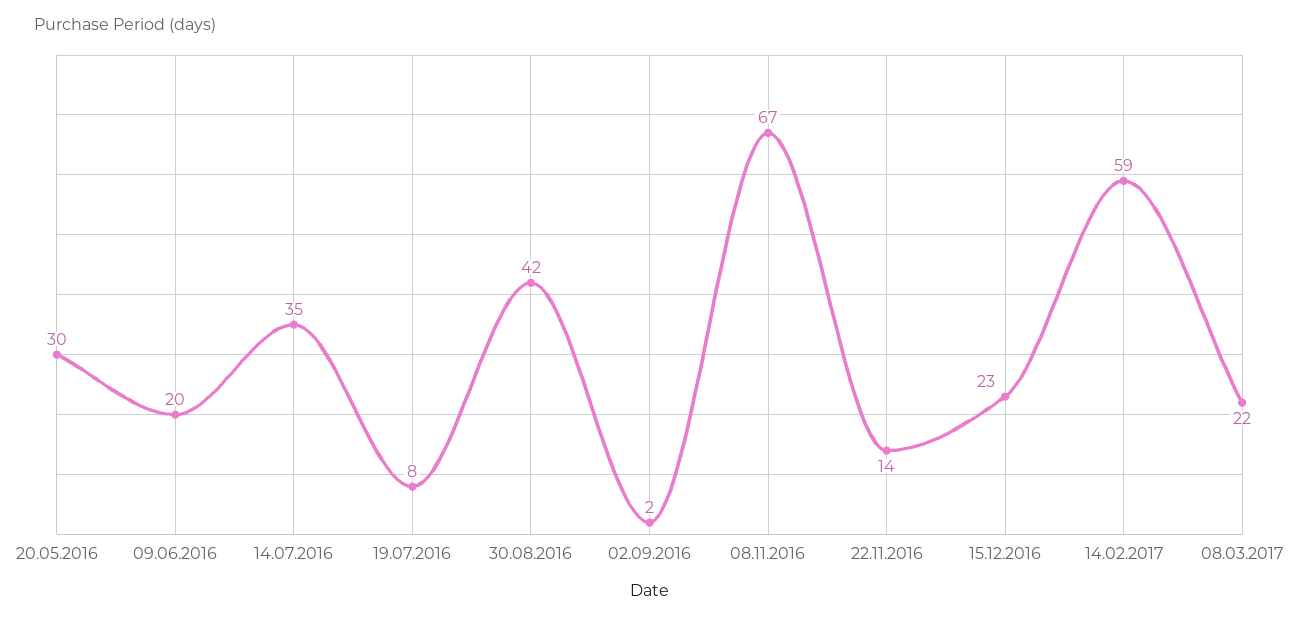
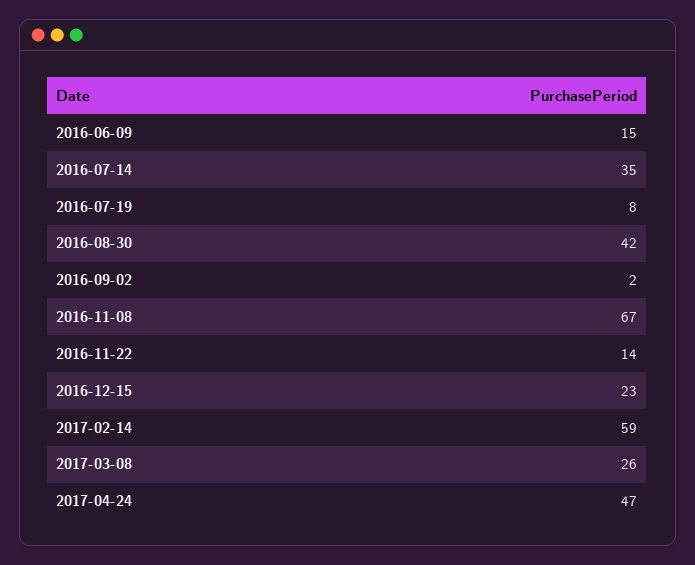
20.05.2016: 30 -> none
09.06.2016: 20 -> 15
08.03.2017: 22 -> 26
2017-04-24: none -> 47

